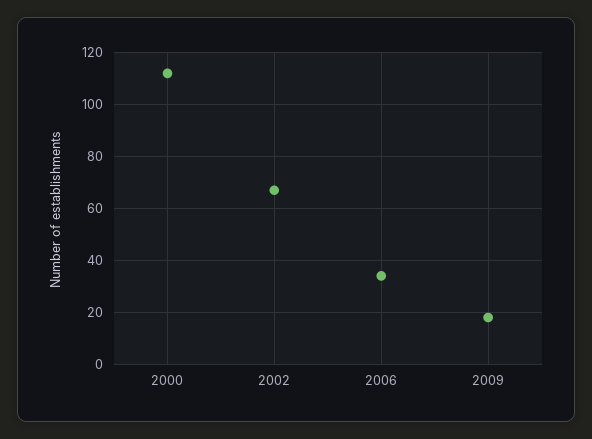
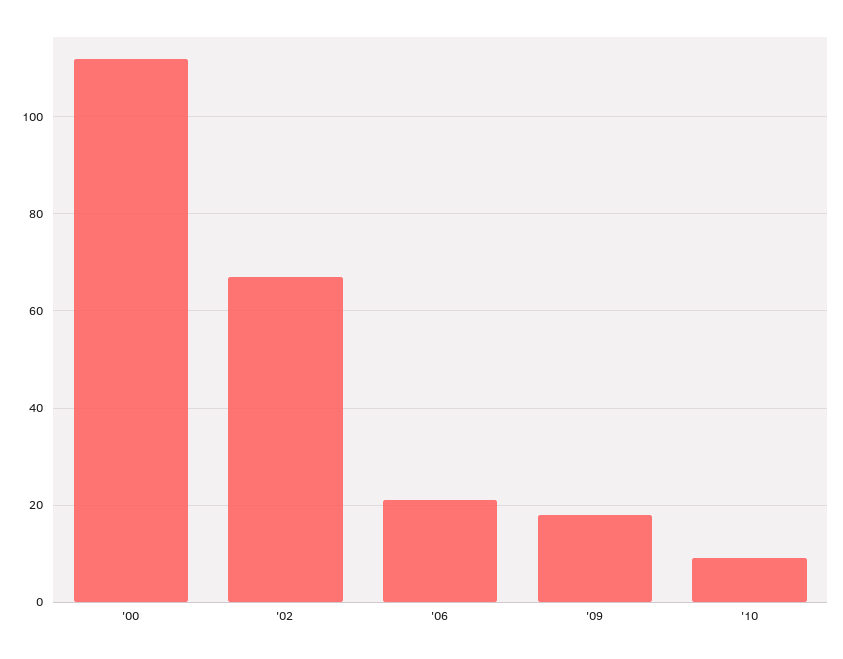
2006: 35 -> 20
'10: none -> 10

